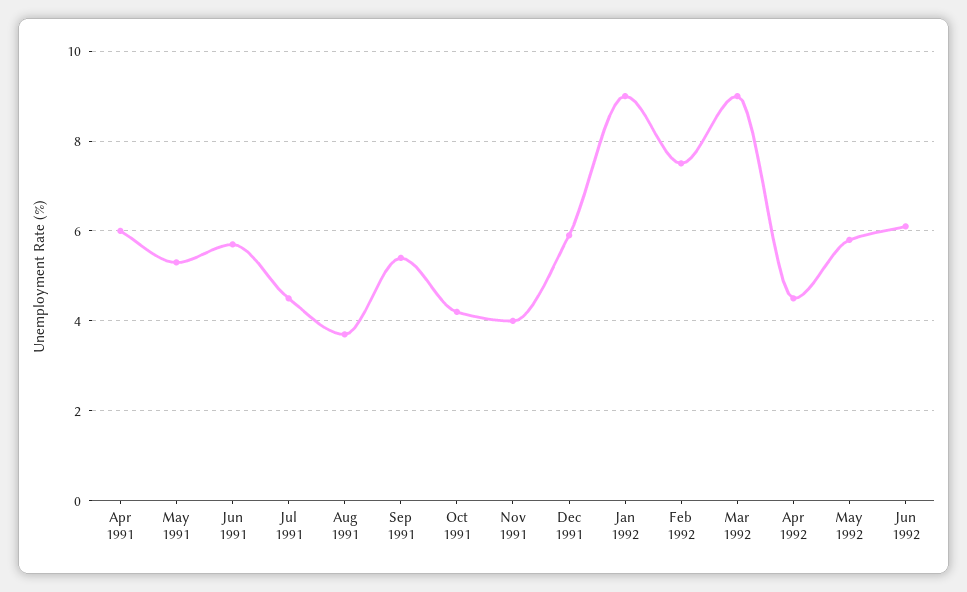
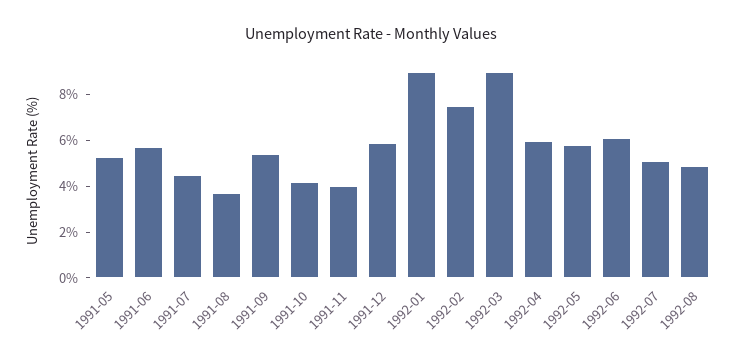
Apr 1991: 6 -> none
Apr 1992: 4.5 -> 6
1992-07: none -> 5
1992-08: none -> 5

